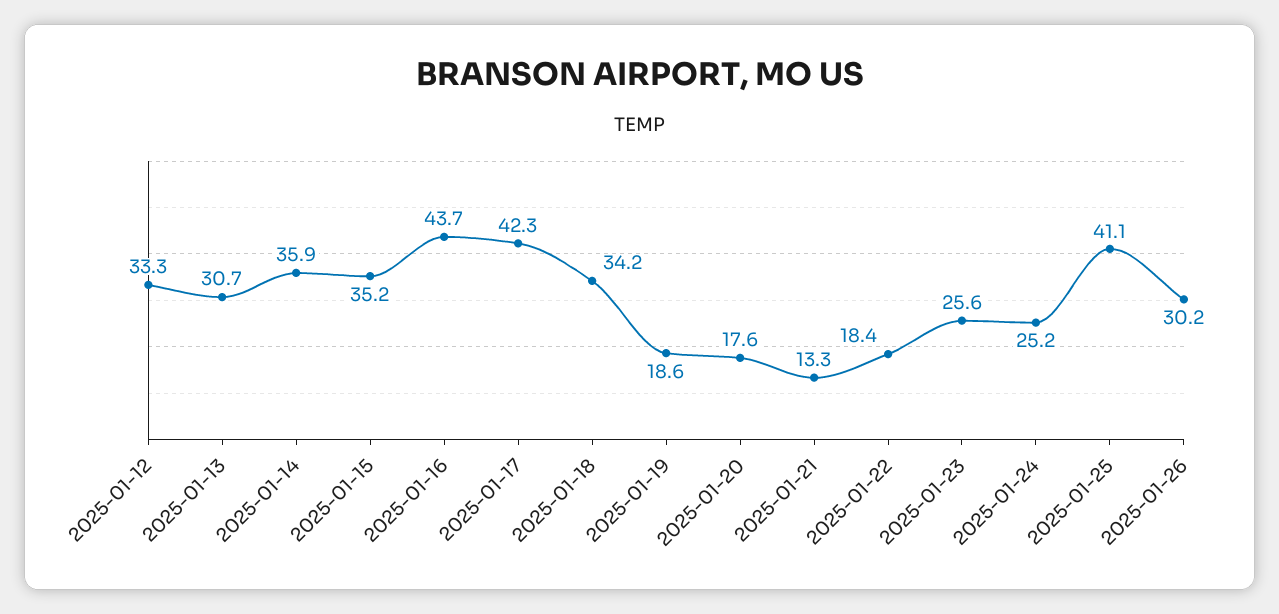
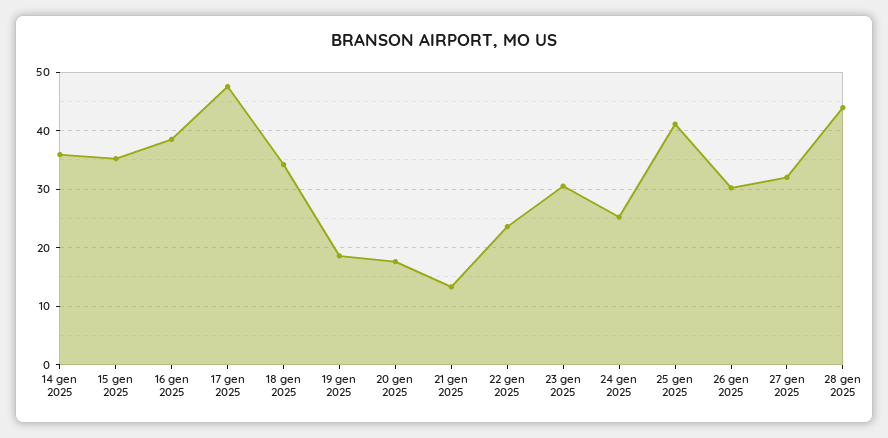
2025-01-12: 33.3 -> none
2025-01-13: 30.7 -> none
2025-01-16: 43.7 -> 38
2025-01-17: 42.3 -> 48
2025-01-22: 18.4 -> 24
2025-01-23: 25.6 -> 30
27 gen 2025: none -> 32
28 gen 2025: none -> 44

